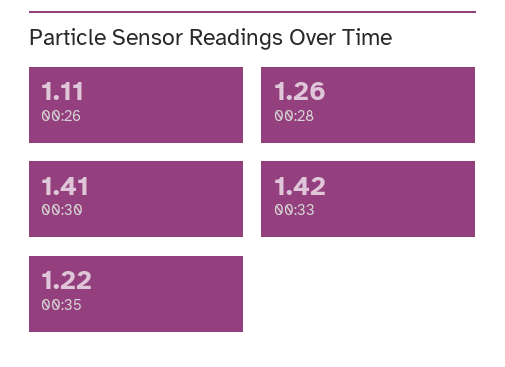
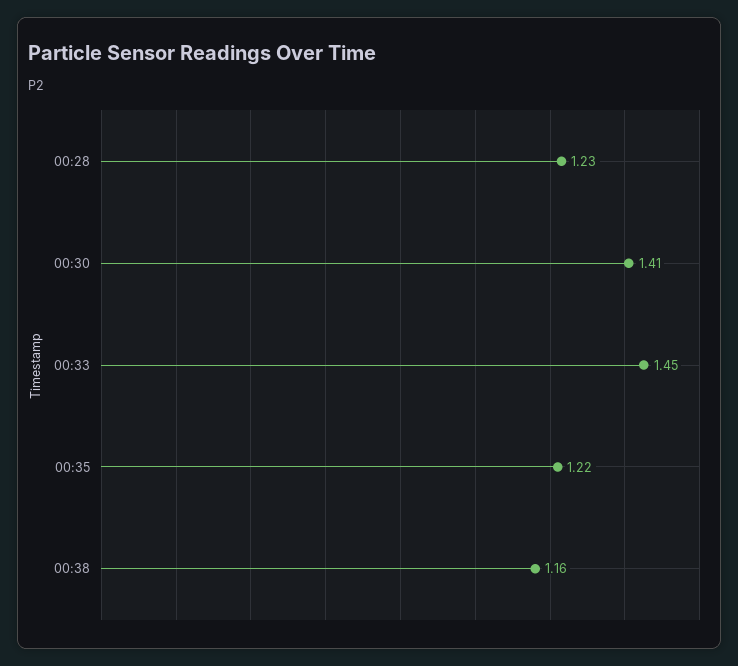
00:26: 1.11 -> none
00:28: 1.26 -> 1.23
00:33: 1.42 -> 1.45
00:38: none -> 1.16

